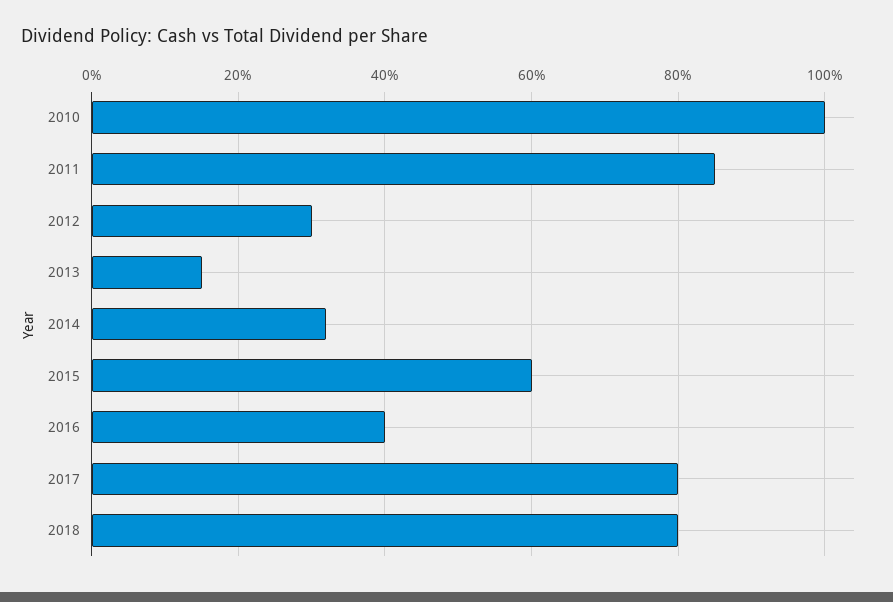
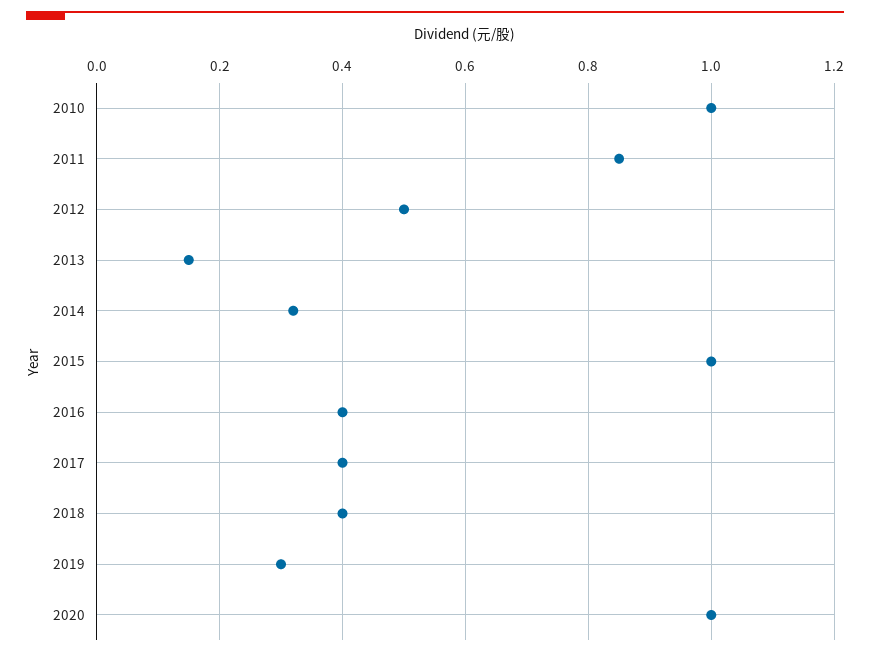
2012: 0.3 -> 0.5
2015: 0.6 -> 1
2017: 0.8 -> 0.4
2018: 0.8 -> 0.4
2019: none -> 0.3
2020: none -> 1

